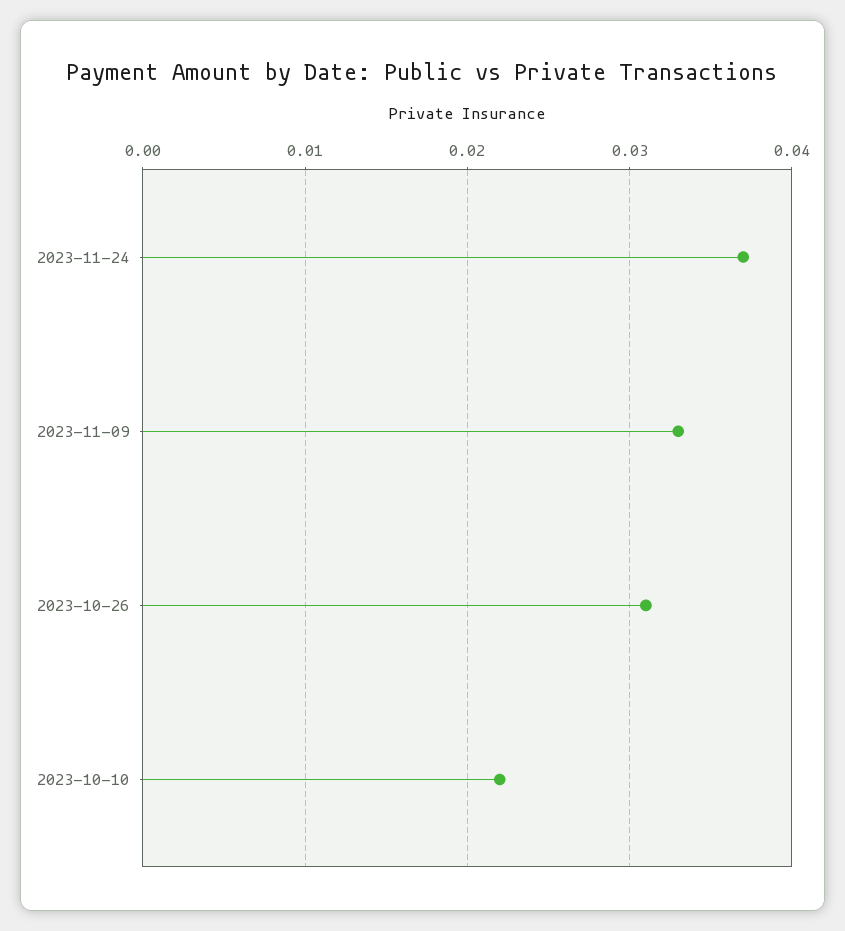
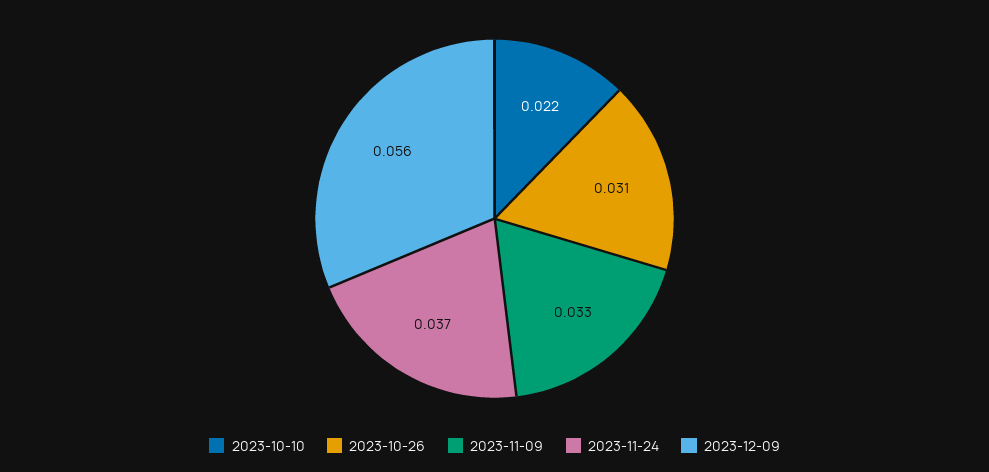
2023-12-09: none -> 0.056

